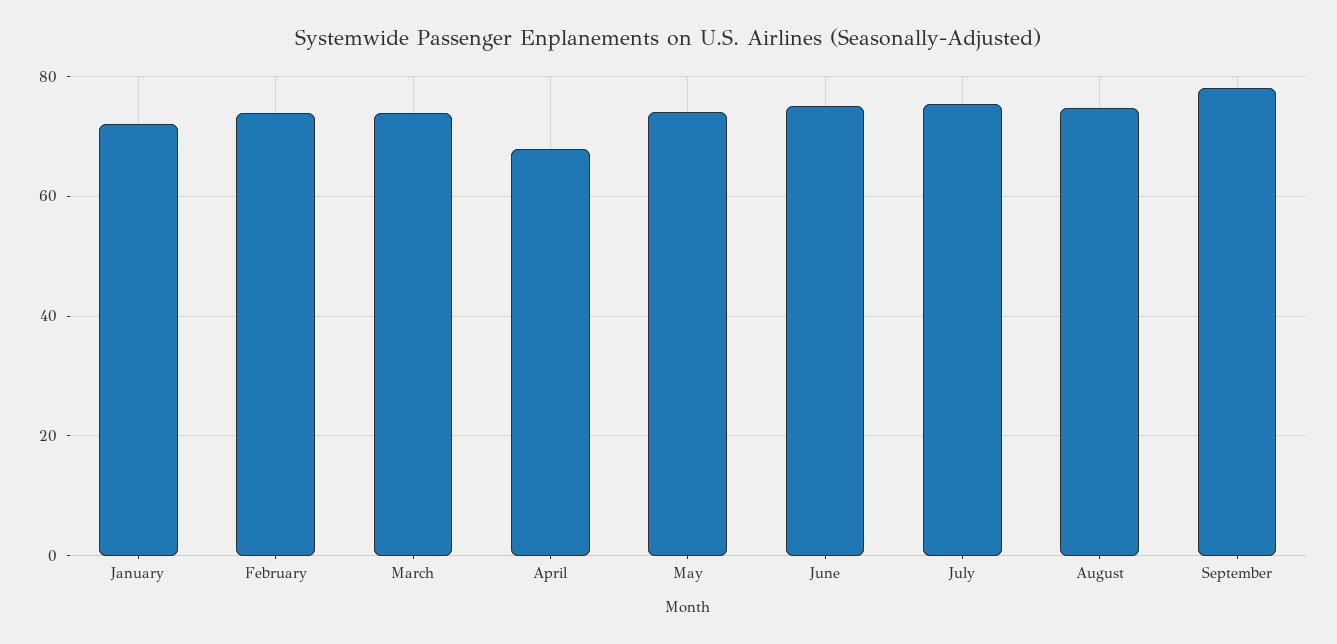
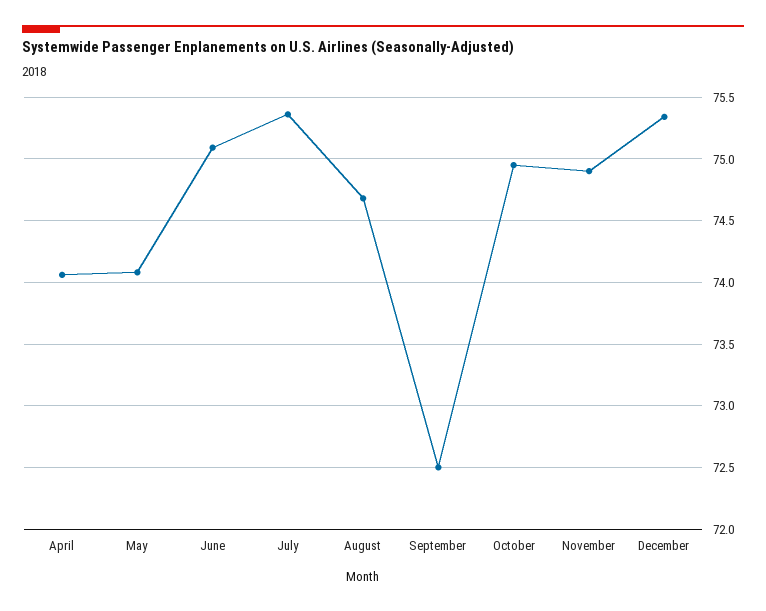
January: 72 -> none
February: 74 -> none
March: 74 -> none
April: 68 -> 74.05
September: 78 -> 72.5
October: none -> 74.95
November: none -> 74.9
December: none -> 75.35

